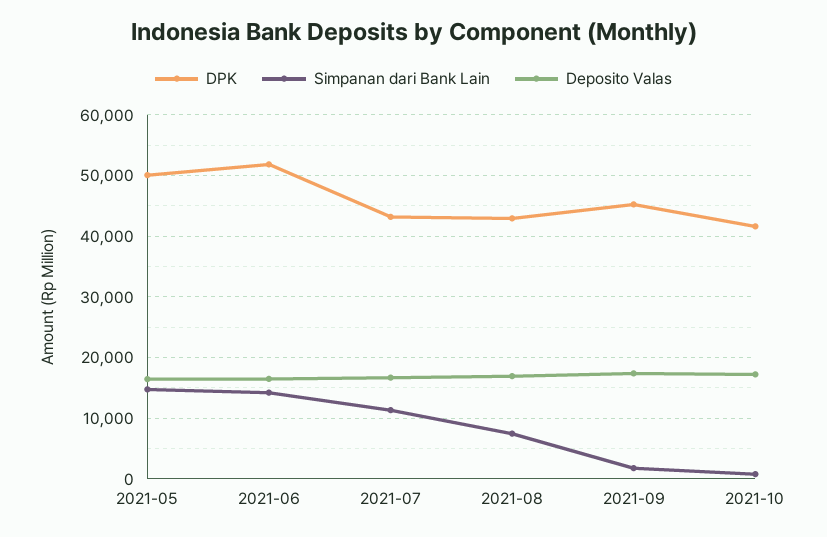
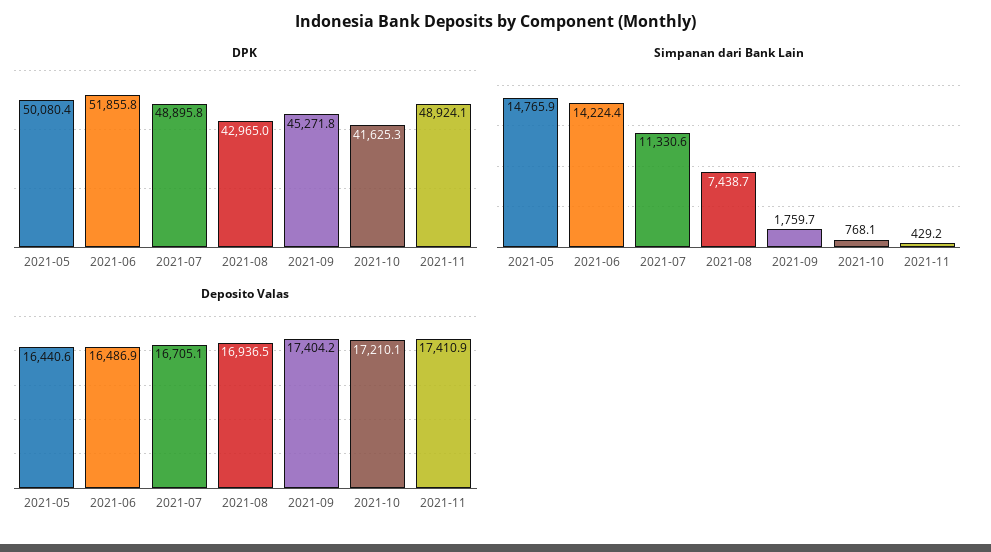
DPK, 2021-07: 43000 -> 48895.8
DPK, 2021-11: none -> 48924.1
Simpanan dari Bank Lain, 2021-11: none -> 429.2
Deposito Valas, 2021-11: none -> 17410.9

